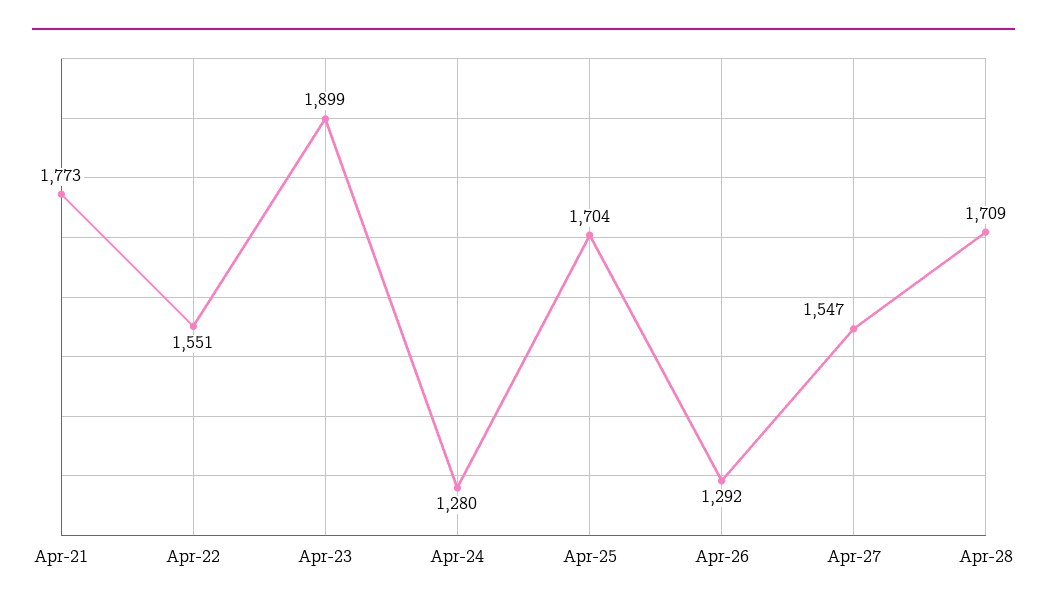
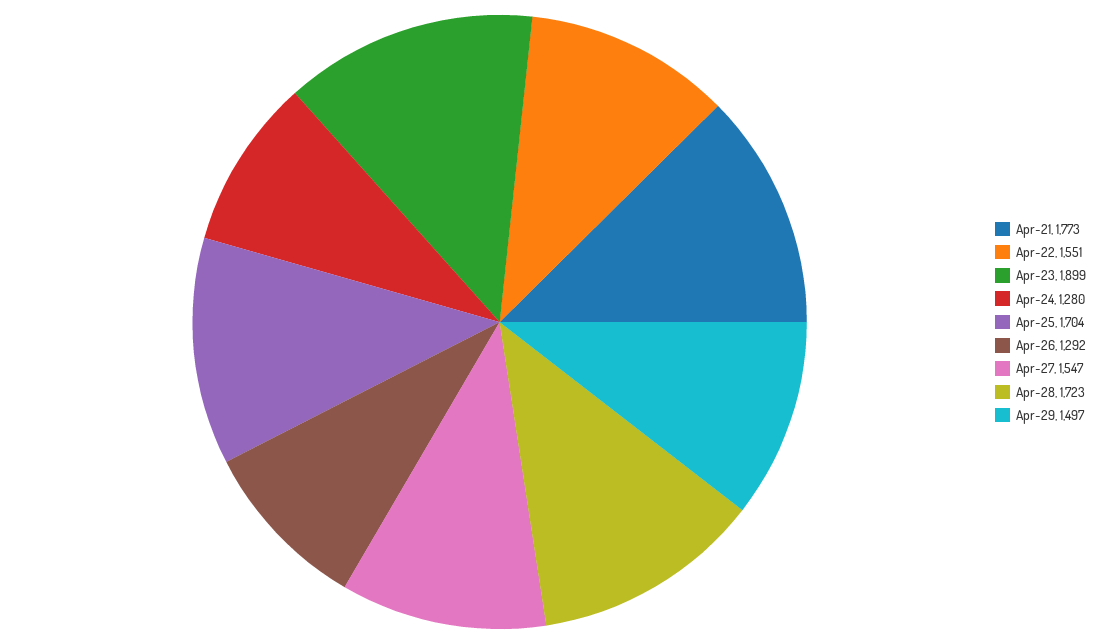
Apr-28: 1709 -> 1723
Apr-29: none -> 1497

